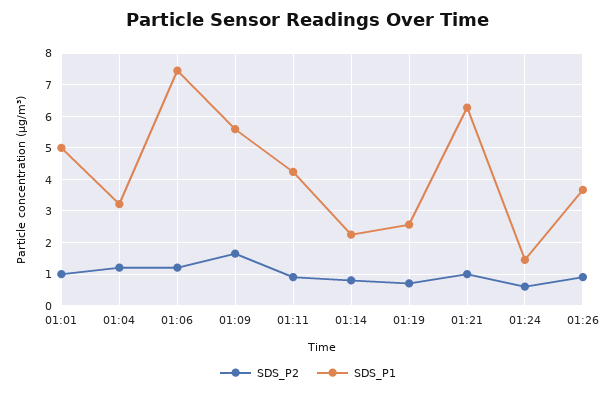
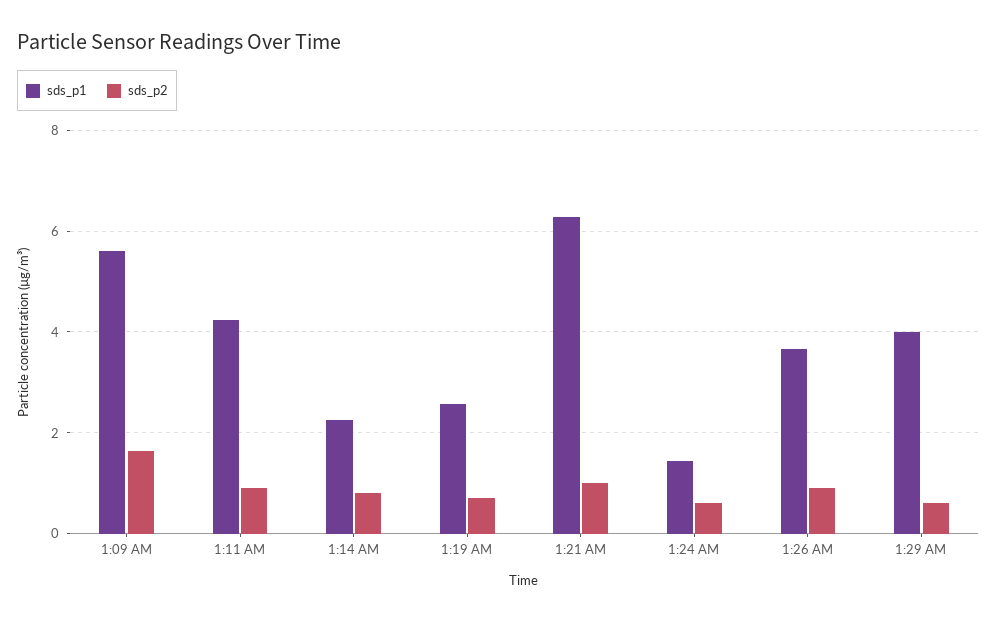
SDS_P2, 01:01: 1 -> none
SDS_P1, 01:01: 5 -> none
SDS_P2, 01:04: 1.2 -> none
SDS_P1, 01:04: 3.2 -> none
SDS_P2, 01:06: 1.2 -> none
SDS_P1, 01:06: 7.4 -> none
SDS_P1, 1:29 AM: none -> 4
SDS_P2, 1:29 AM: none -> 0.6

